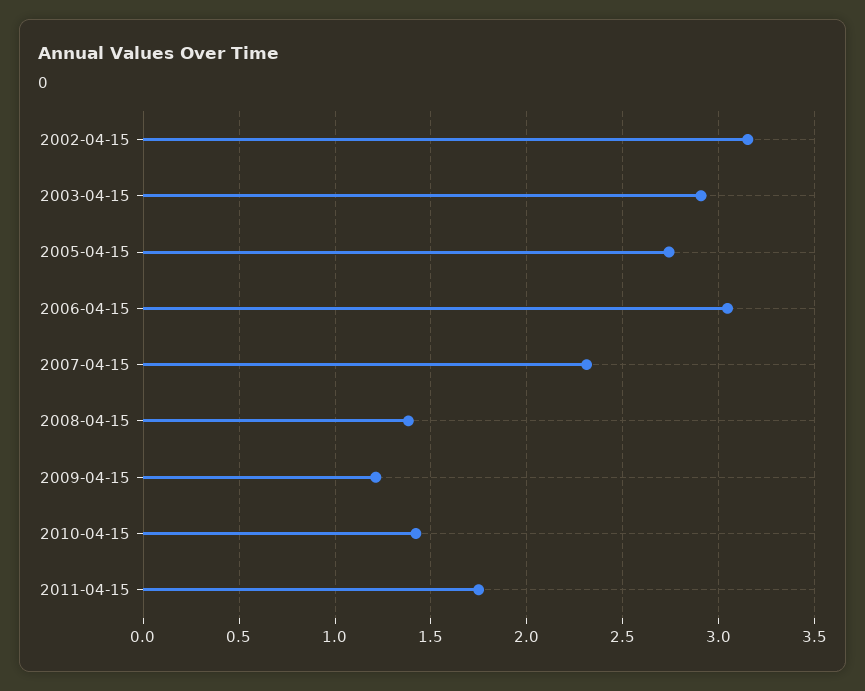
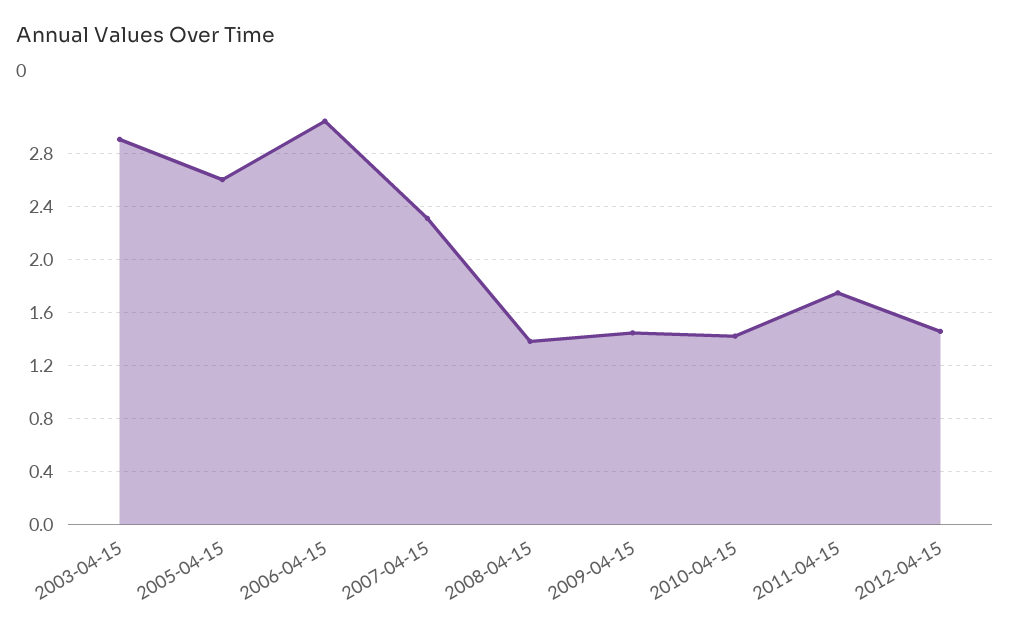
2002-04-15: 3.15 -> none
2005-04-15: 2.75 -> 2.6
2009-04-15: 1.2 -> 1.45
2012-04-15: none -> 1.45

